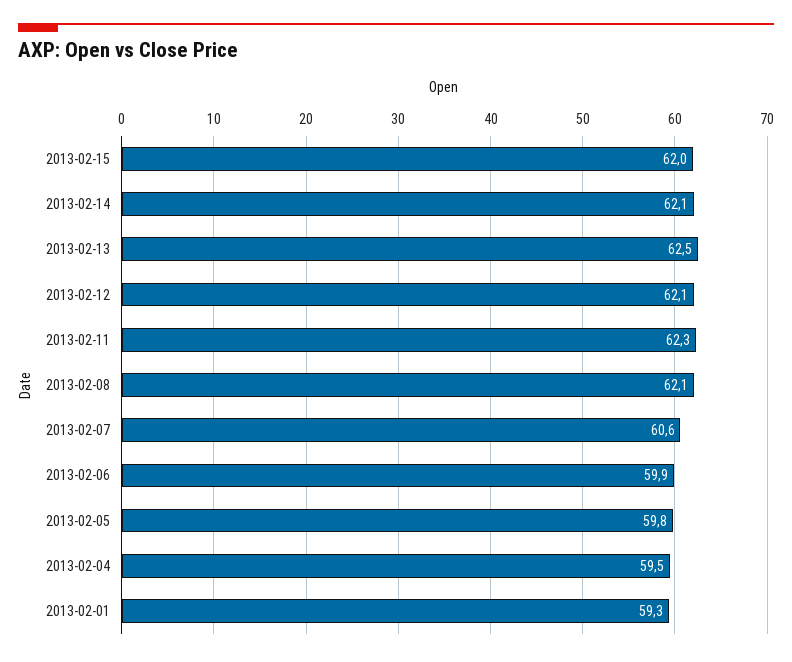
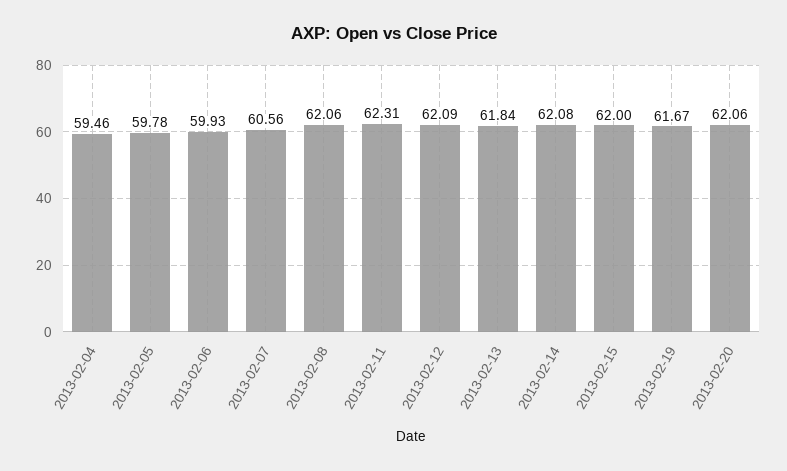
2013-02-13: 62.5 -> 61.84
2013-02-01: 59.3 -> none
2013-02-19: none -> 61.67
2013-02-20: none -> 62.06

